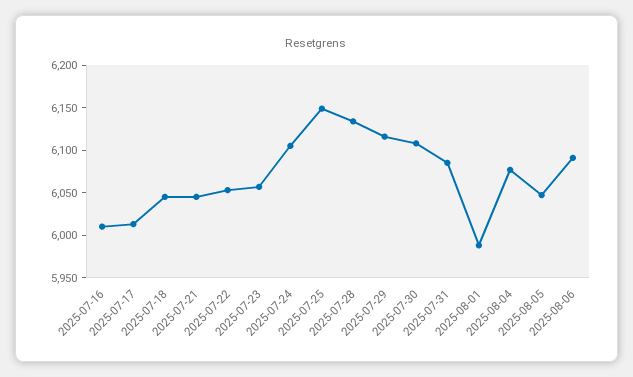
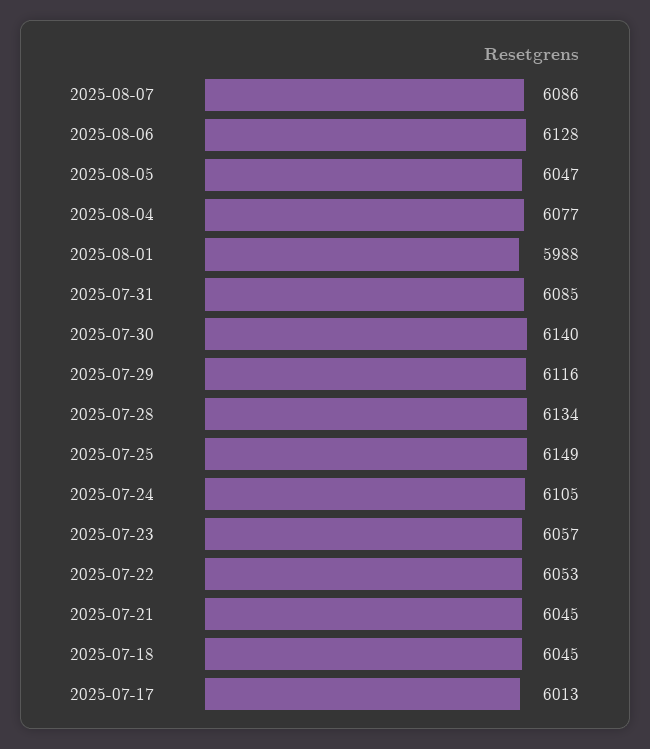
2025-07-16: 6010 -> none
2025-07-30: 6110 -> 6140
2025-08-06: 6090 -> 6128
2025-08-07: none -> 6086

